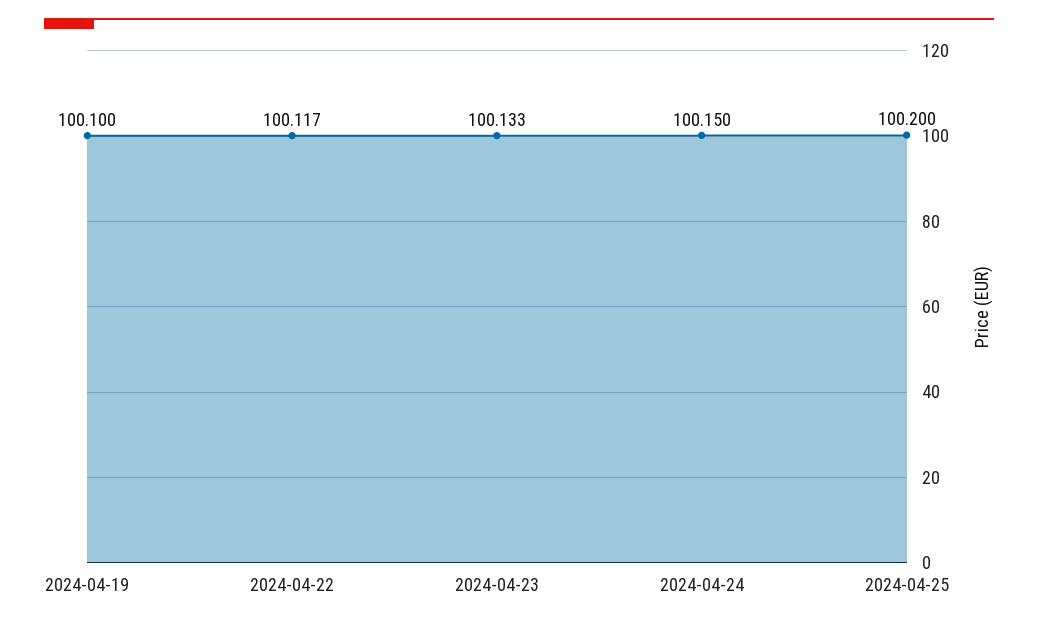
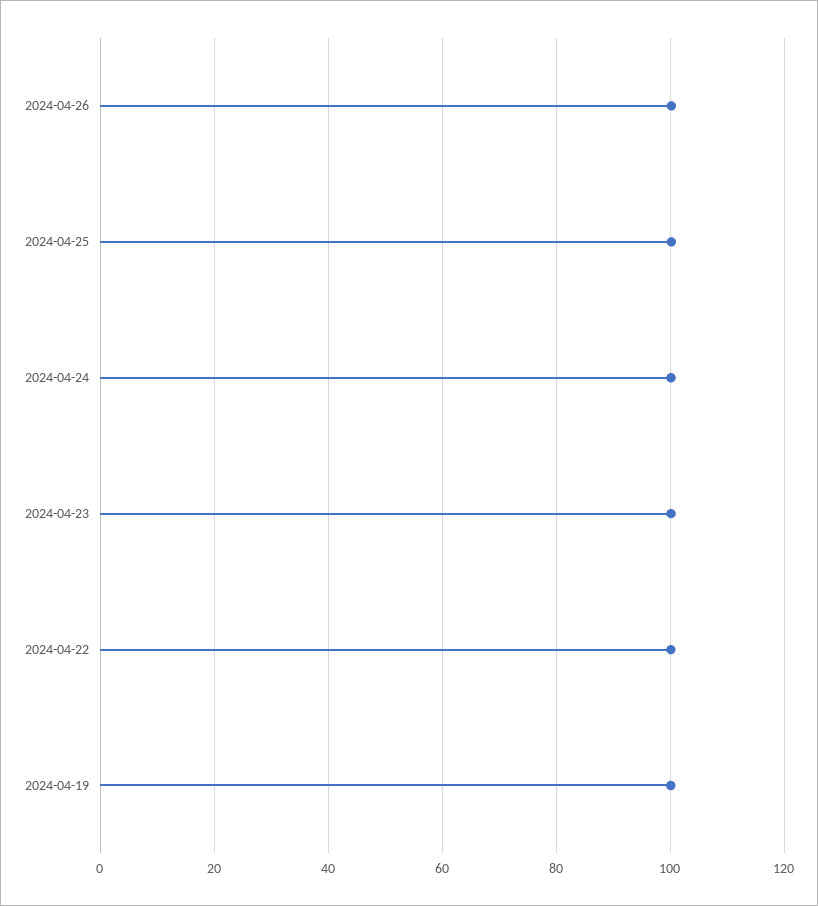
2024-04-26: none -> 100

